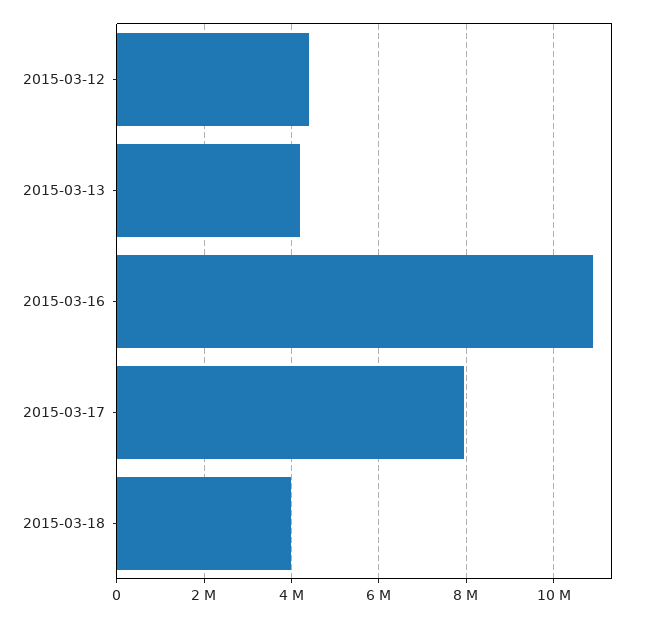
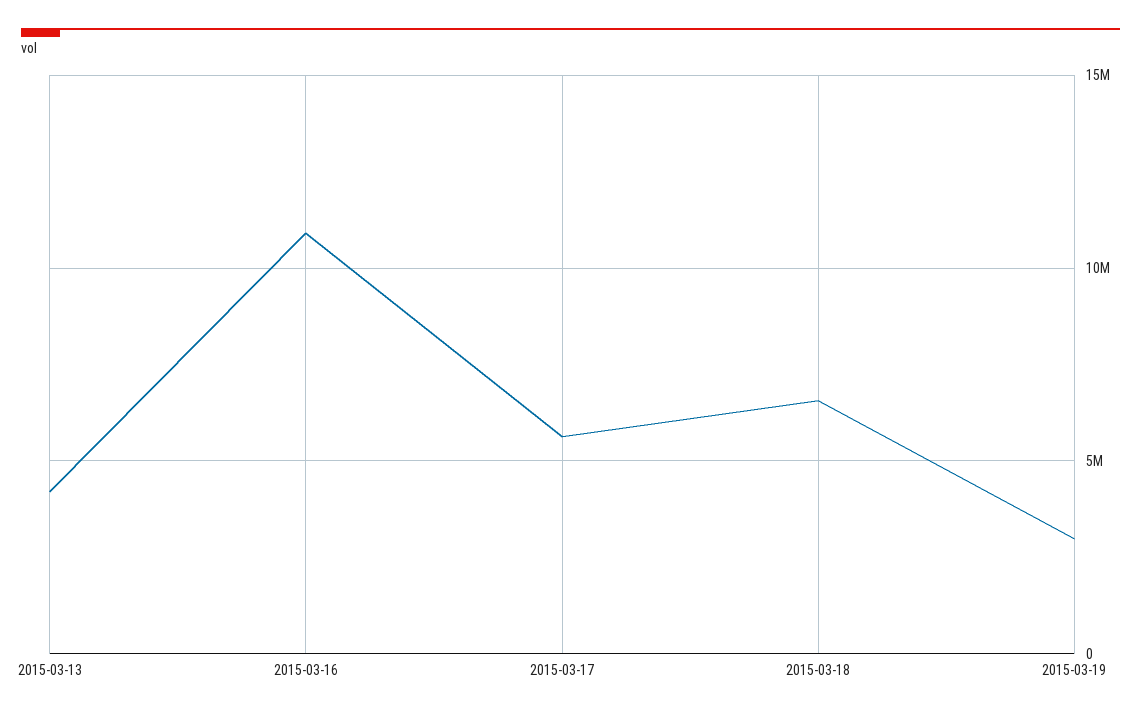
2015-03-12: 4400000 -> none
2015-03-17: 8000000 -> 5500000
2015-03-18: 4000000 -> 6500000
2015-03-19: none -> 3000000

